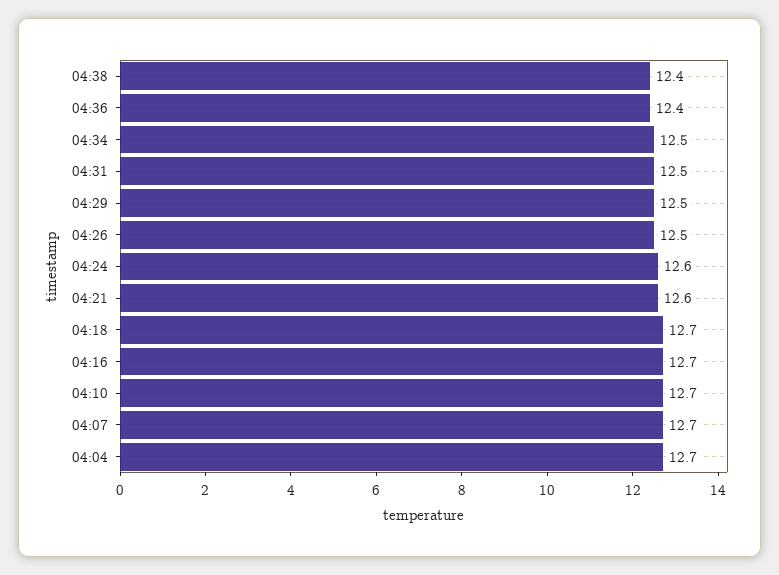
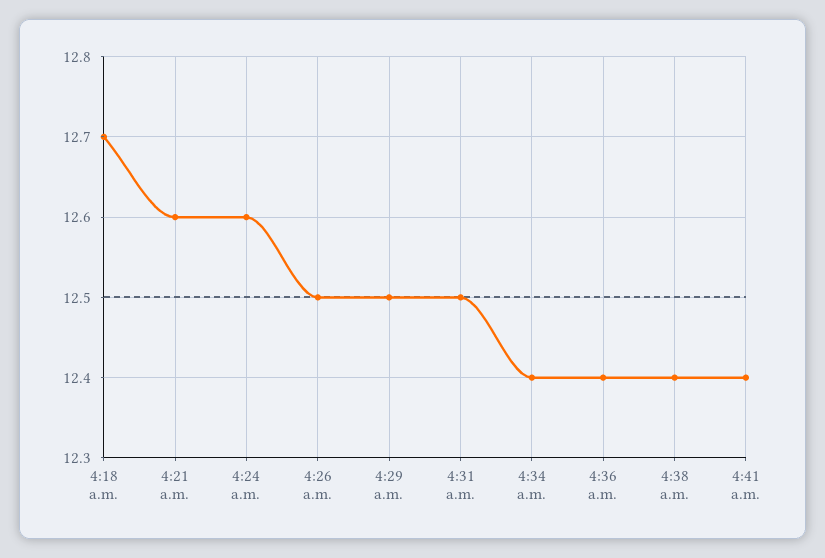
04:34: 12.5 -> 12.4
04:16: 12.7 -> none
04:10: 12.7 -> none
04:07: 12.7 -> none
04:04: 12.7 -> none
4:41 a.m.: none -> 12.4

